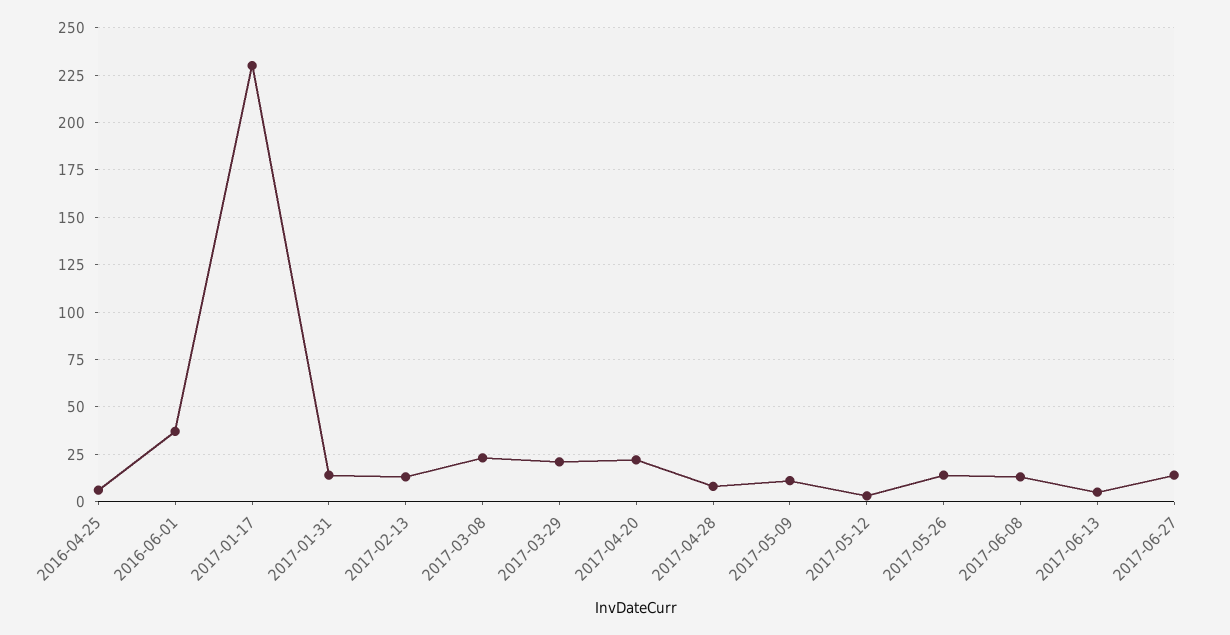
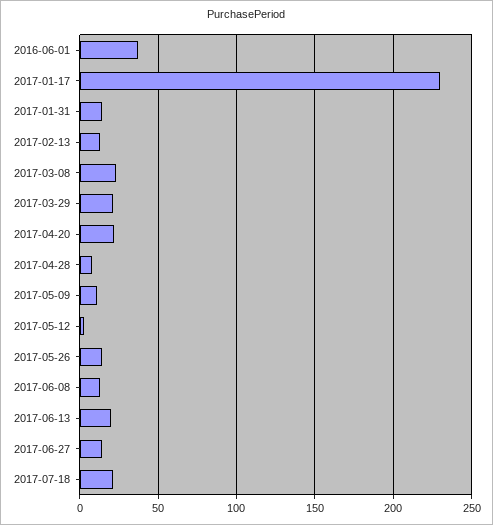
2016-04-25: 5 -> none
2017-06-13: 5 -> 20
2017-07-18: none -> 20

